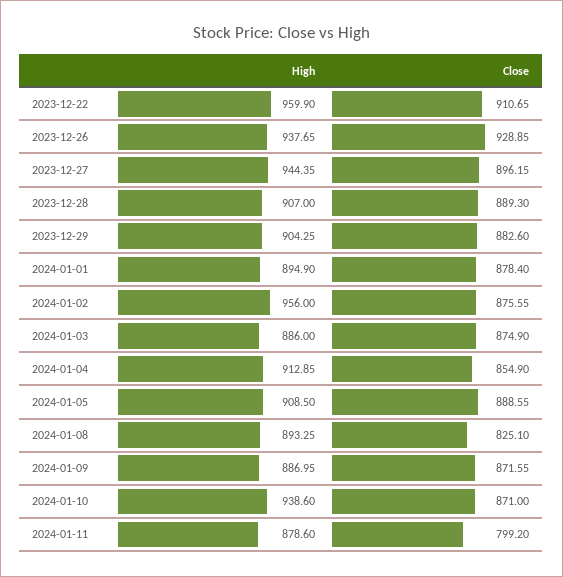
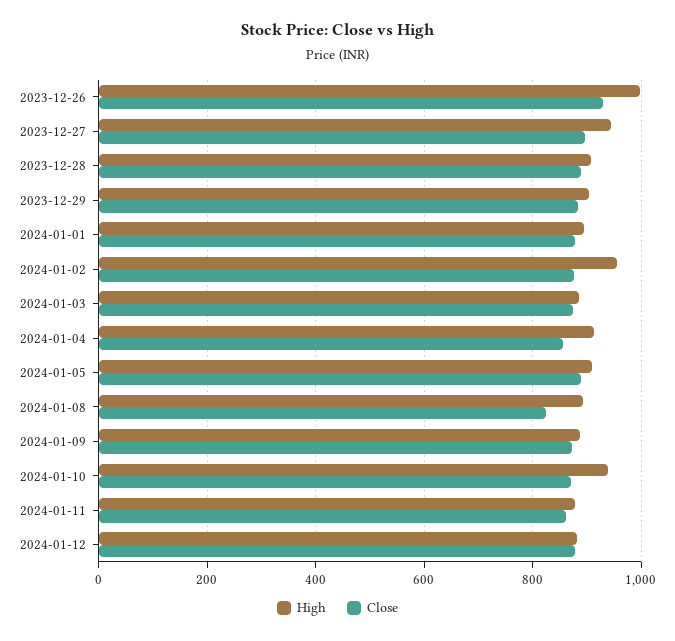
High, 2023-12-22: 959.9 -> none
Close, 2023-12-22: 910.65 -> none
High, 2023-12-26: 937.65 -> 1000
Close, 2024-01-11: 799.2 -> 860
High, 2024-01-12: none -> 880
Close, 2024-01-12: none -> 880

